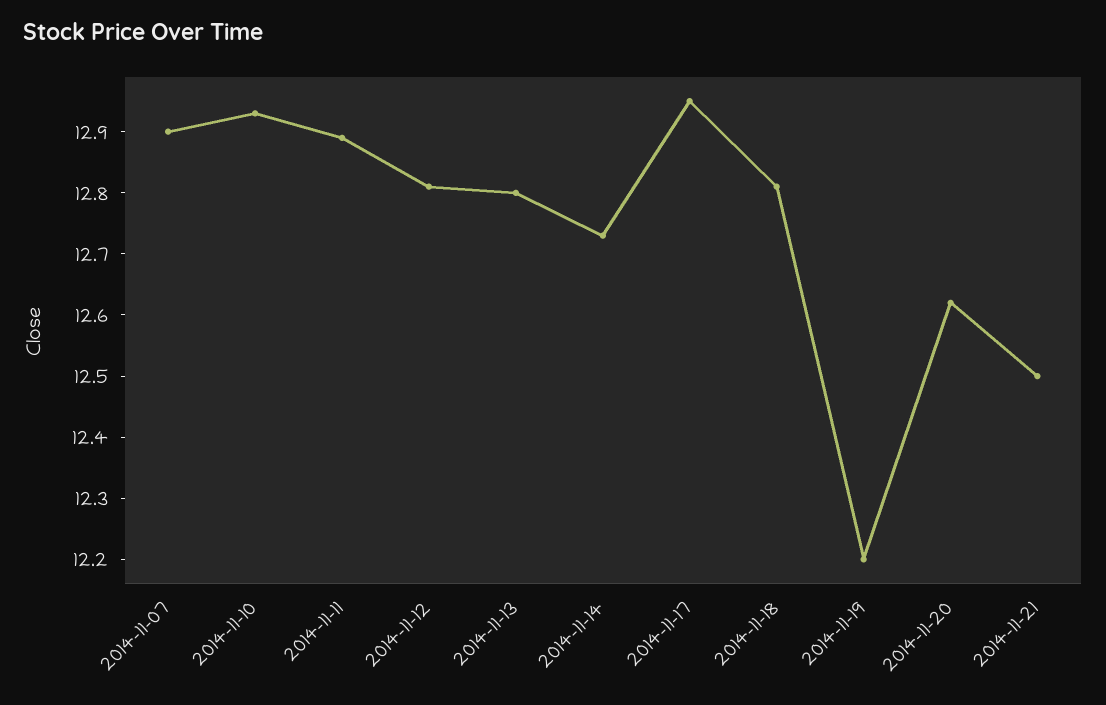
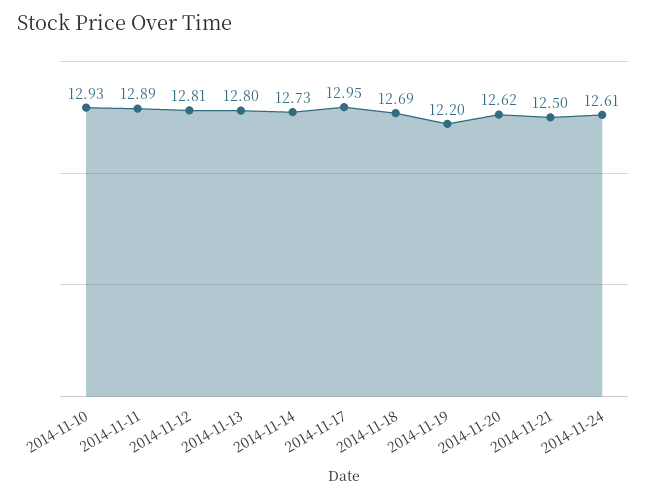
2014-11-07: 12.9 -> none
2014-11-18: 12.8 -> 12.69
2014-11-24: none -> 12.61

